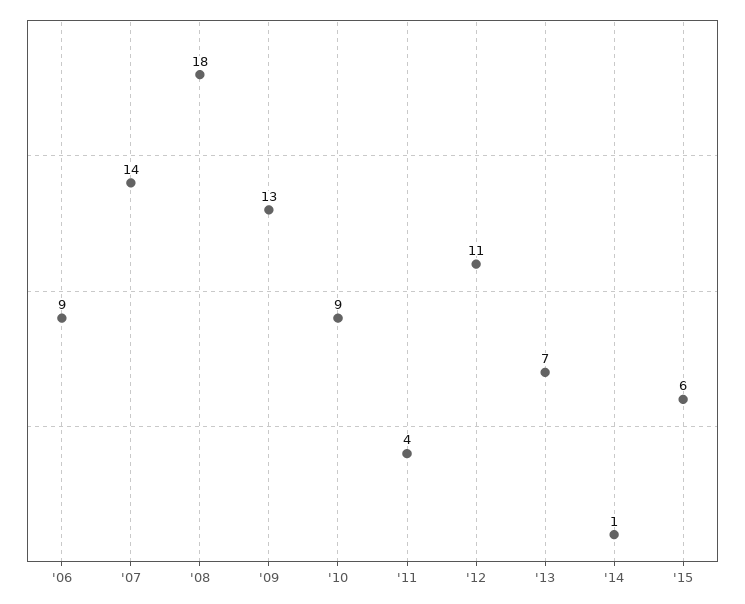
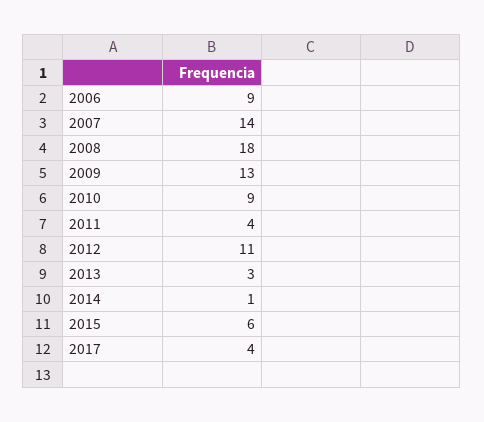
'13: 7 -> 3
2017: none -> 4

